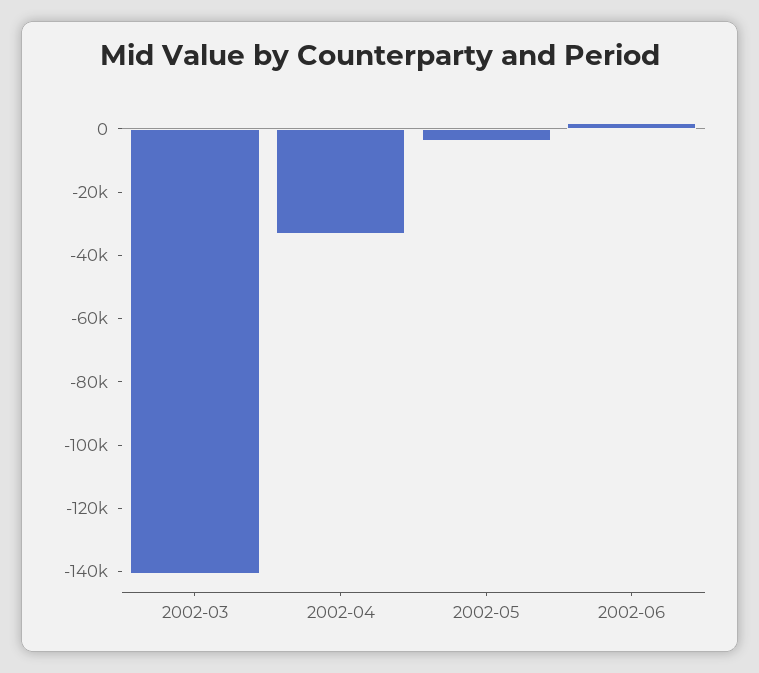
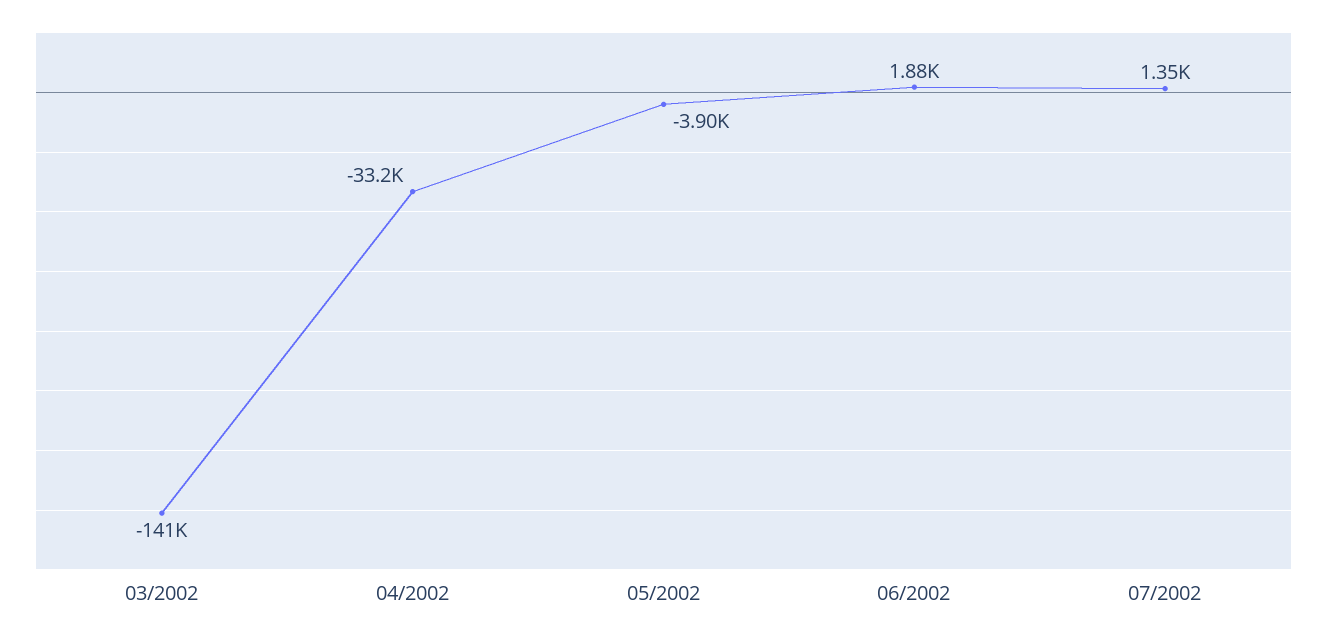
07/2002: none -> 1350

